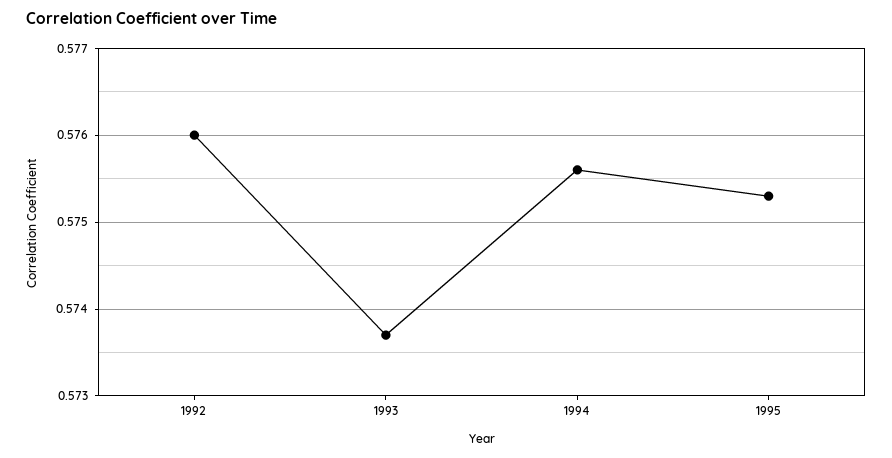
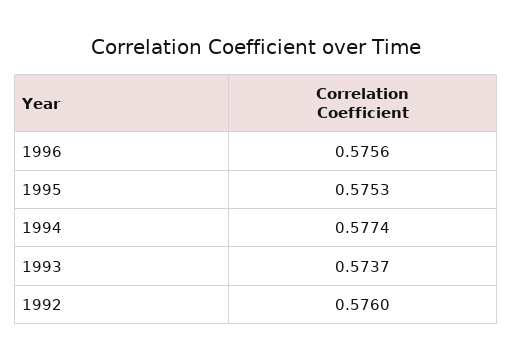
1994: 0.5756 -> 0.5774
1996: none -> 0.5756

